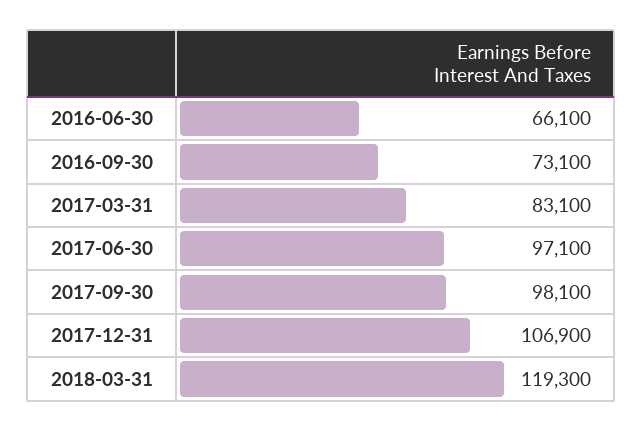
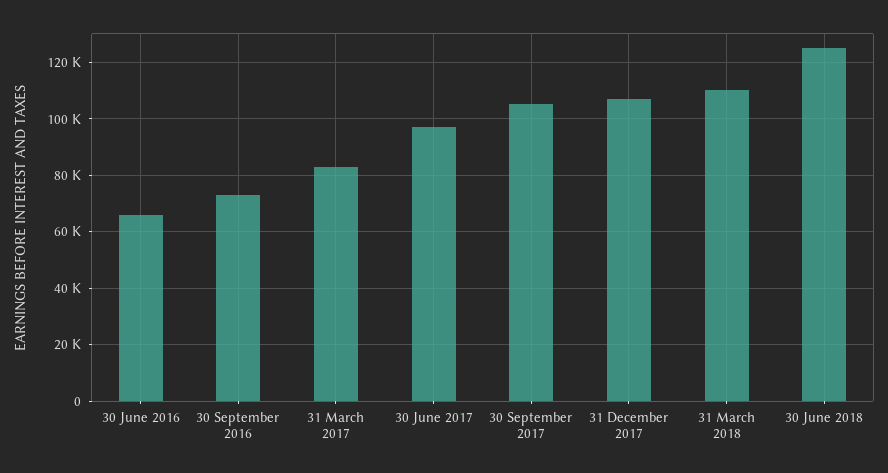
2017-09-30: 98100 -> 105000
2018-03-31: 119300 -> 110000
30 June 2018: none -> 125000

